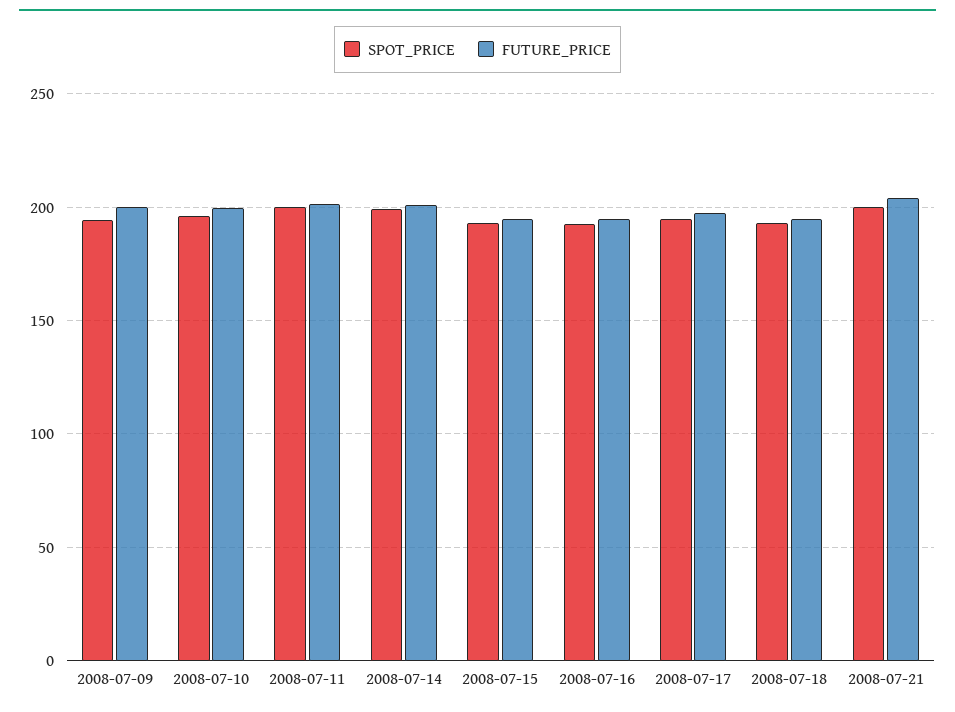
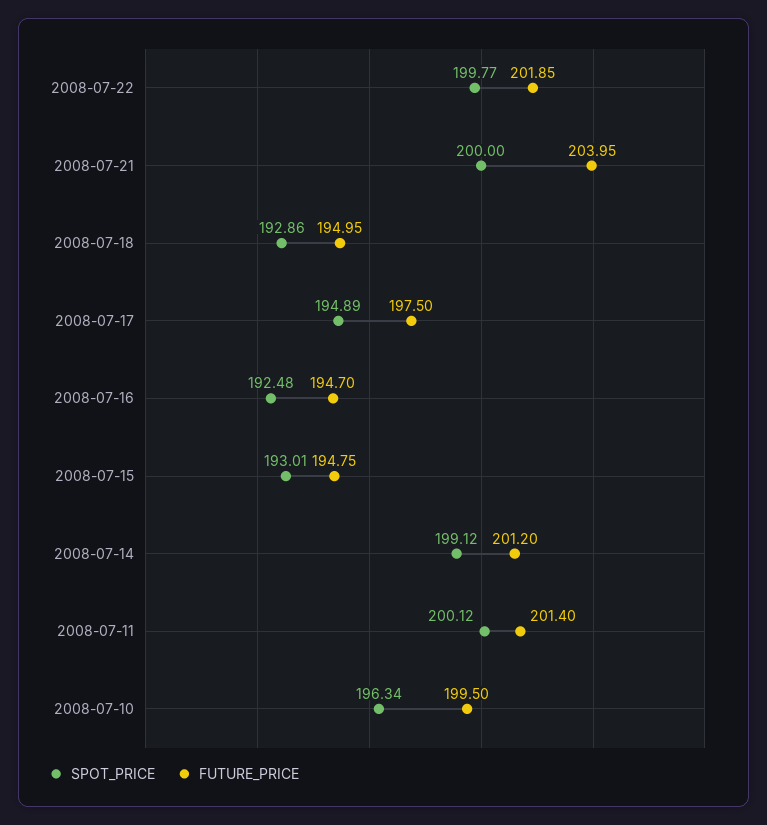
SPOT_PRICE, 2008-07-09: 195 -> none
FUTURE_PRICE, 2008-07-09: 200 -> none
SPOT_PRICE, 2008-07-22: none -> 199.77
FUTURE_PRICE, 2008-07-22: none -> 201.85

